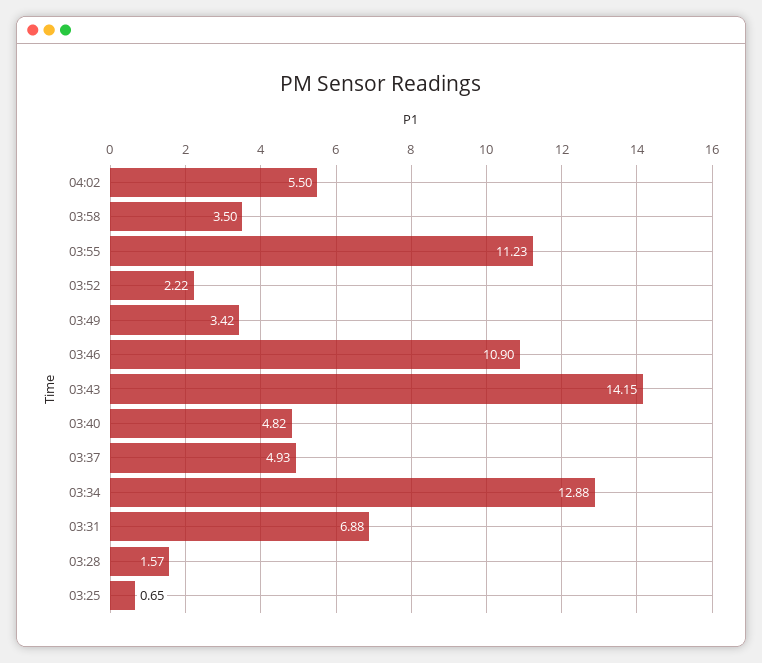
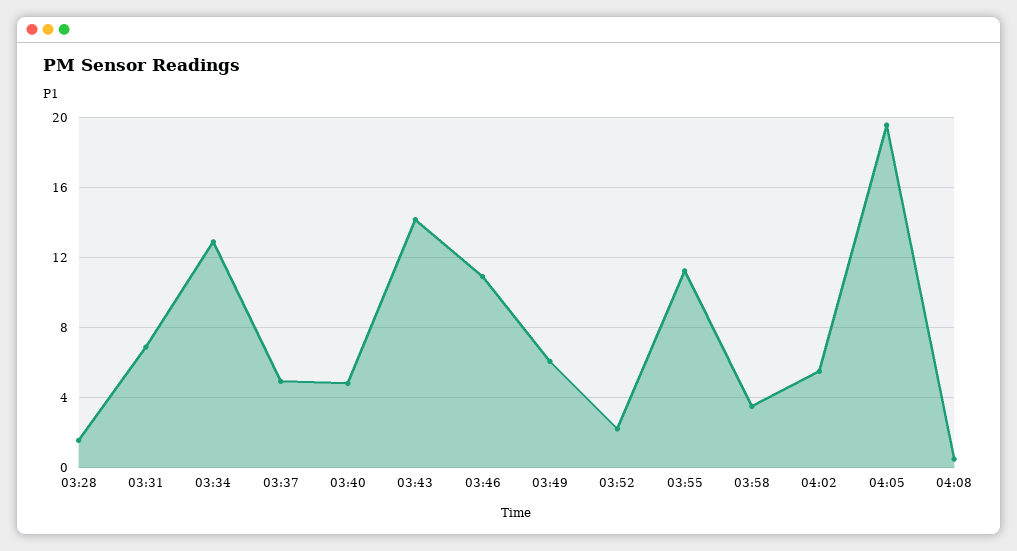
03:49: 3.42 -> 6
03:25: 0.65 -> none
04:05: none -> 19.5
04:08: none -> 0.5

